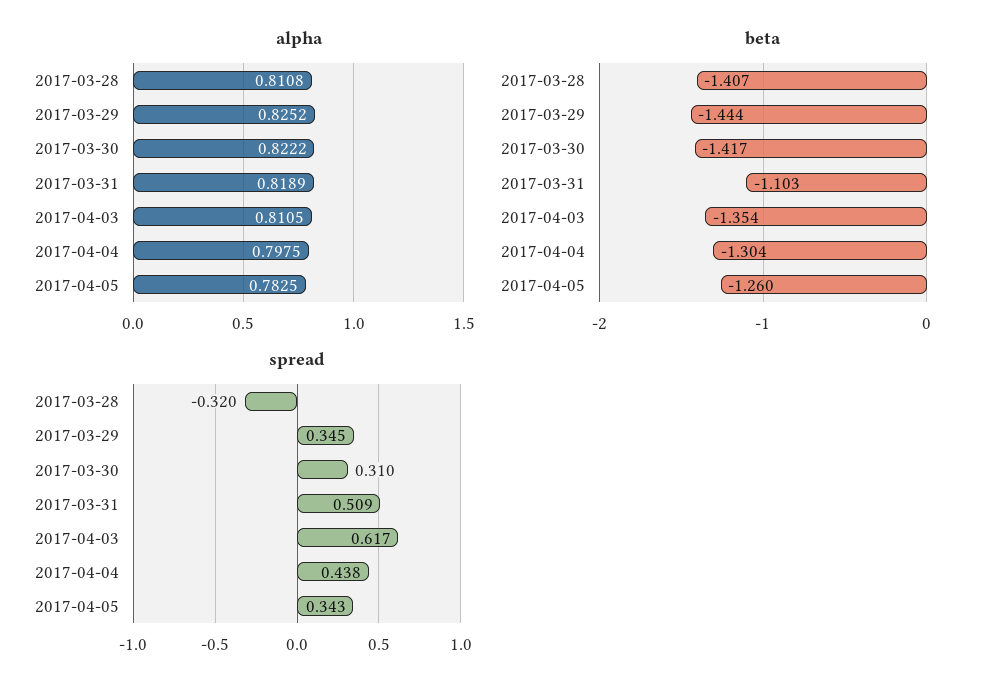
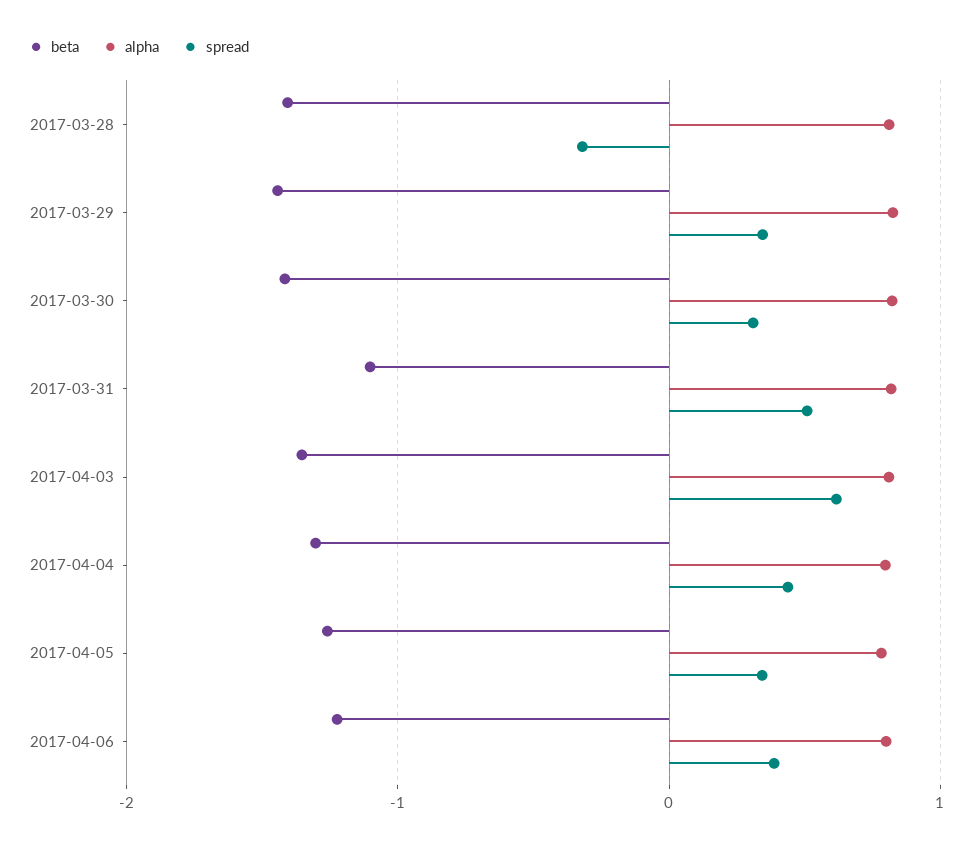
beta, 2017-04-06: none -> -1.2
alpha, 2017-04-06: none -> 0.8
spread, 2017-04-06: none -> 0.4

